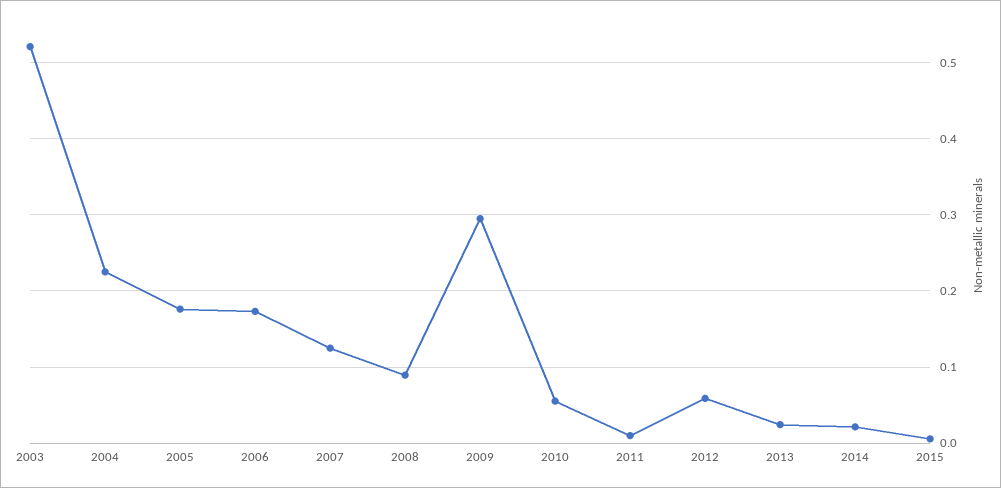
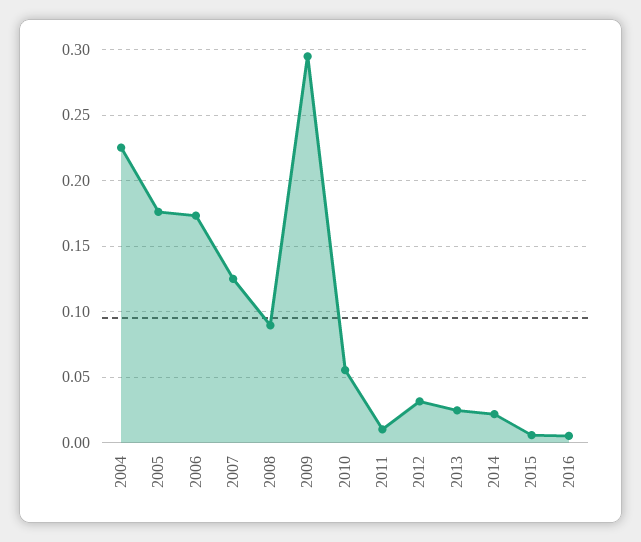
2003: 0.52 -> none
2012: 0.06 -> 0.03
2016: none -> 0.005

